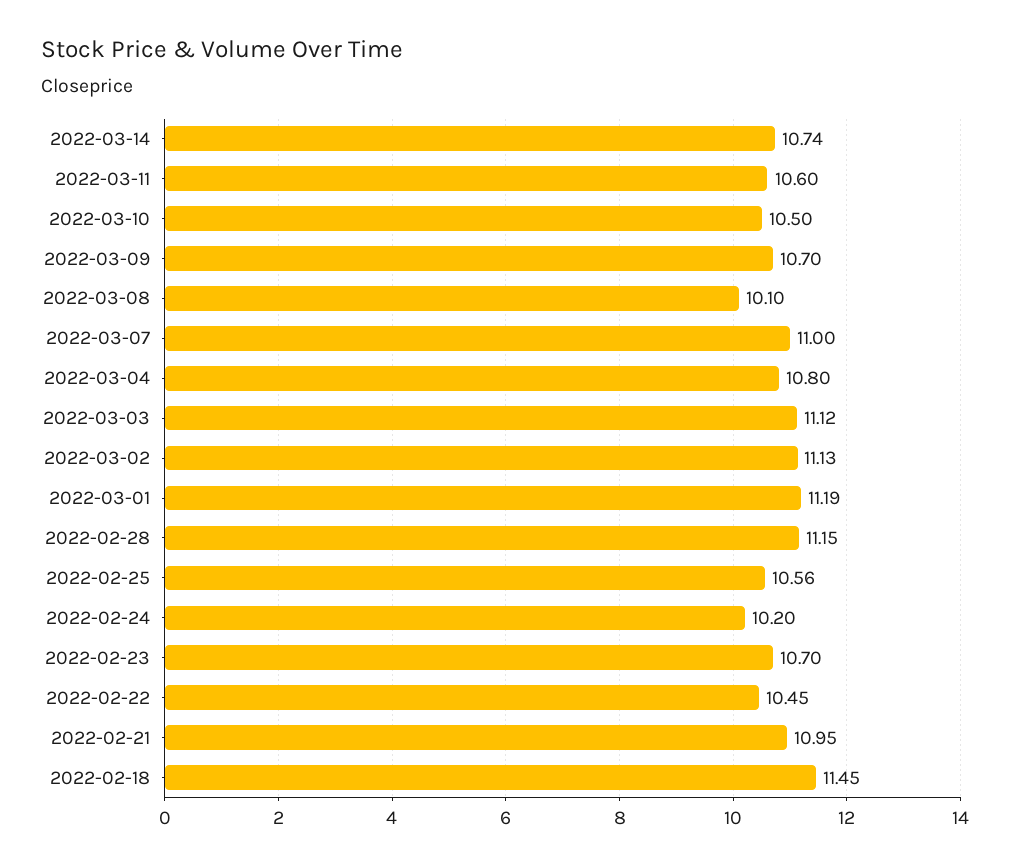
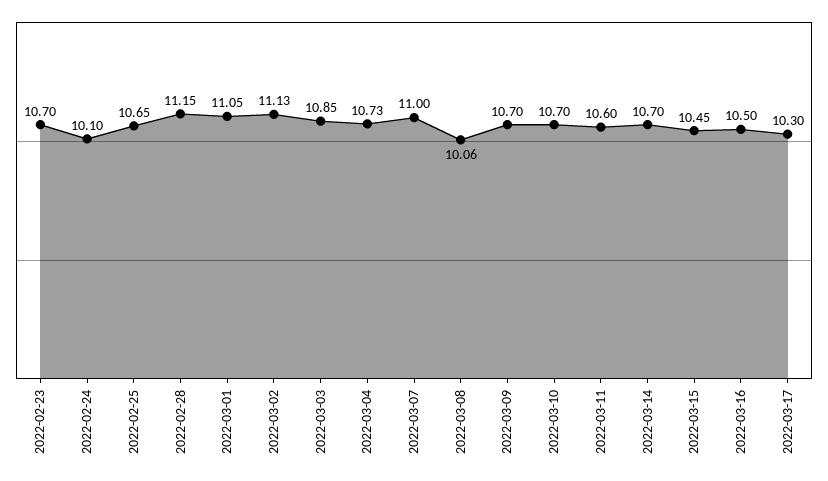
2022-03-14: 10.74 -> 10.7
2022-03-10: 10.5 -> 10.7
2022-03-08: 10.1 -> 10.06
2022-03-04: 10.8 -> 10.73
2022-03-03: 11.12 -> 10.85
2022-03-01: 11.19 -> 11.05
2022-02-25: 10.56 -> 10.65
2022-02-24: 10.2 -> 10.1
2022-02-22: 10.45 -> none
2022-02-21: 10.95 -> none
2022-02-18: 11.45 -> none
2022-03-15: none -> 10.45
2022-03-16: none -> 10.5
2022-03-17: none -> 10.3

